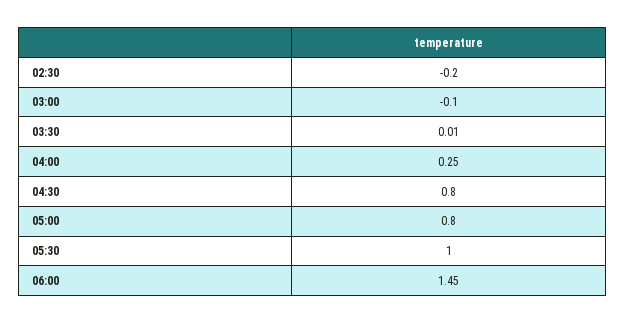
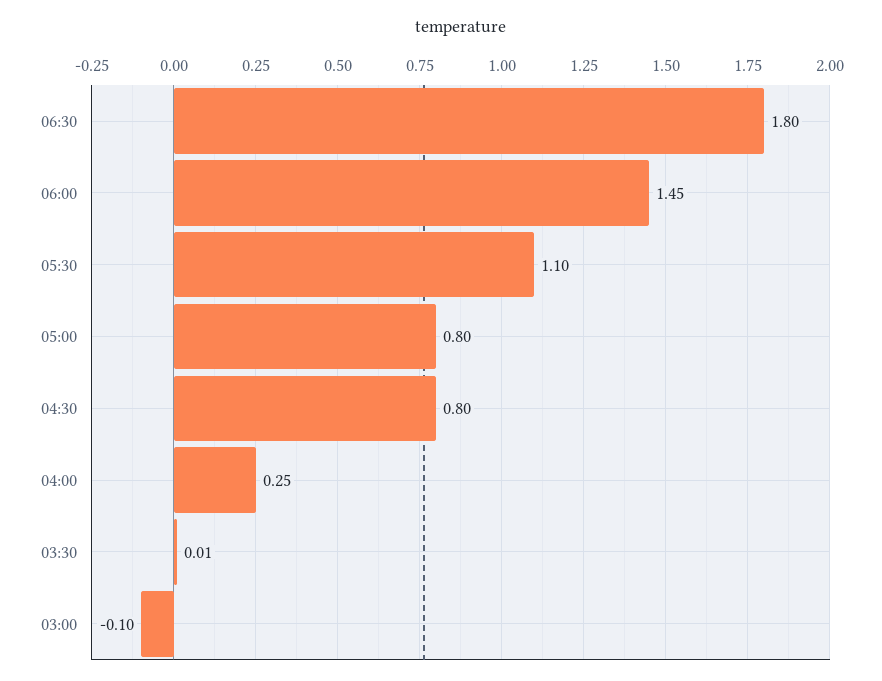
02:30: -0.2 -> none
05:30: 1 -> 1.1
06:30: none -> 1.8

